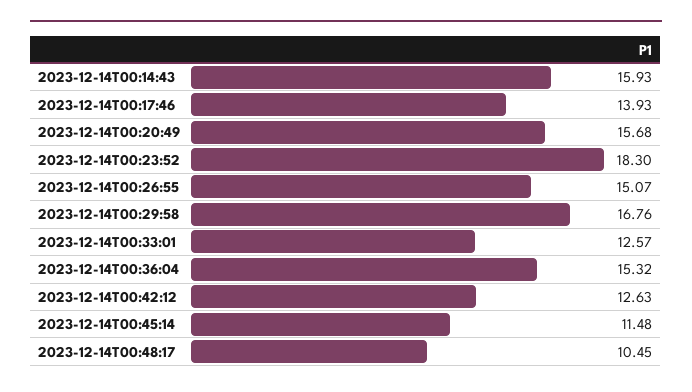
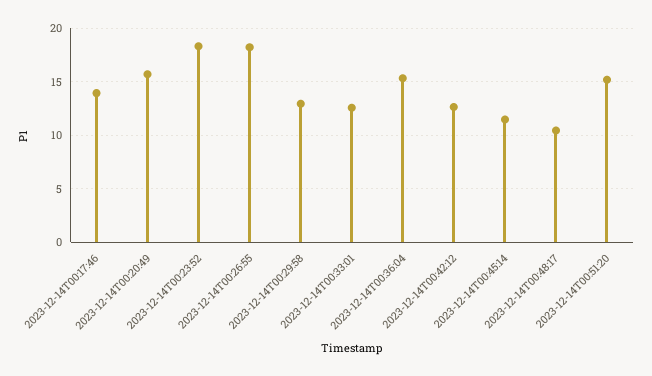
2023-12-14T00:14:43: 15.93 -> none
2023-12-14T00:26:55: 15.07 -> 18
2023-12-14T00:29:58: 16.76 -> 13
2023-12-14T00:51:20: none -> 15

